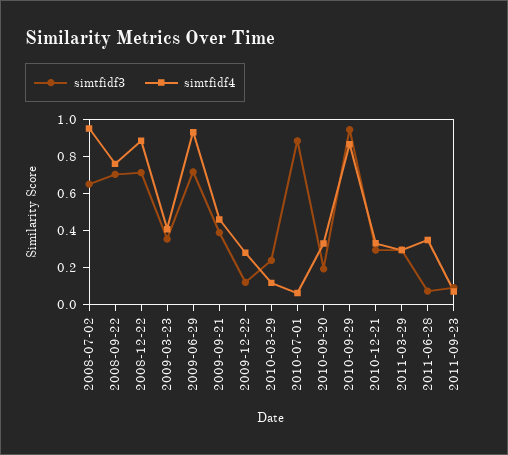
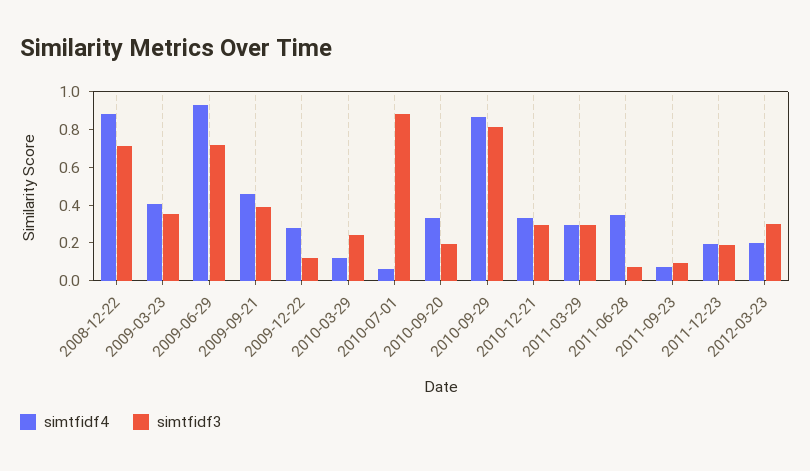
simtfidf3, 2008-07-02: 0.65 -> none
simtfidf4, 2008-07-02: 0.95 -> none
simtfidf3, 2008-09-22: 0.7 -> none
simtfidf4, 2008-09-22: 0.75 -> none
simtfidf3, 2010-09-29: 0.95 -> 0.8
simtfidf4, 2011-12-23: none -> 0.2
simtfidf3, 2011-12-23: none -> 0.2
simtfidf4, 2012-03-23: none -> 0.2
simtfidf3, 2012-03-23: none -> 0.3

